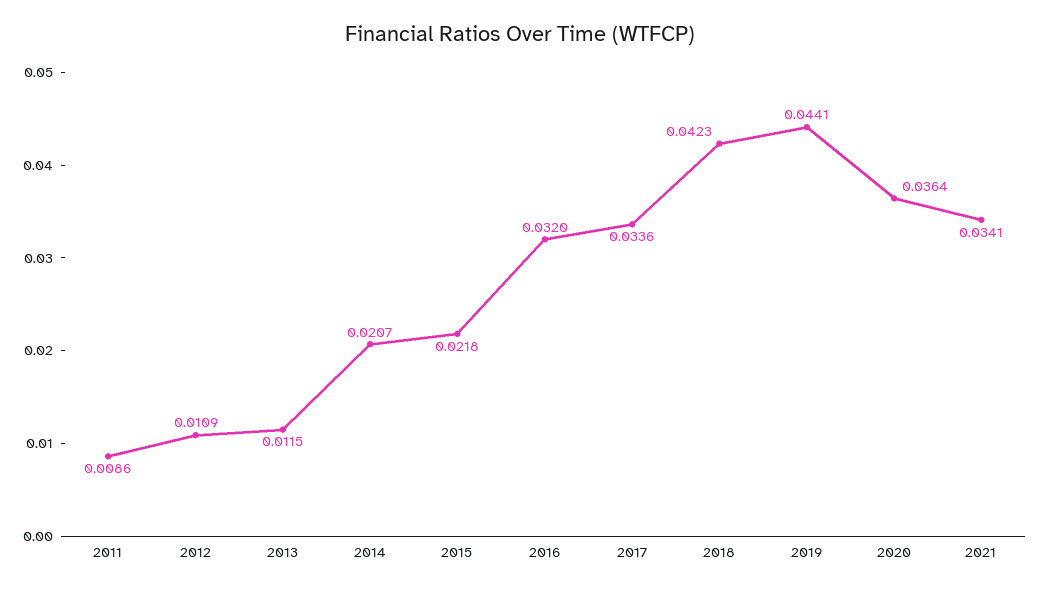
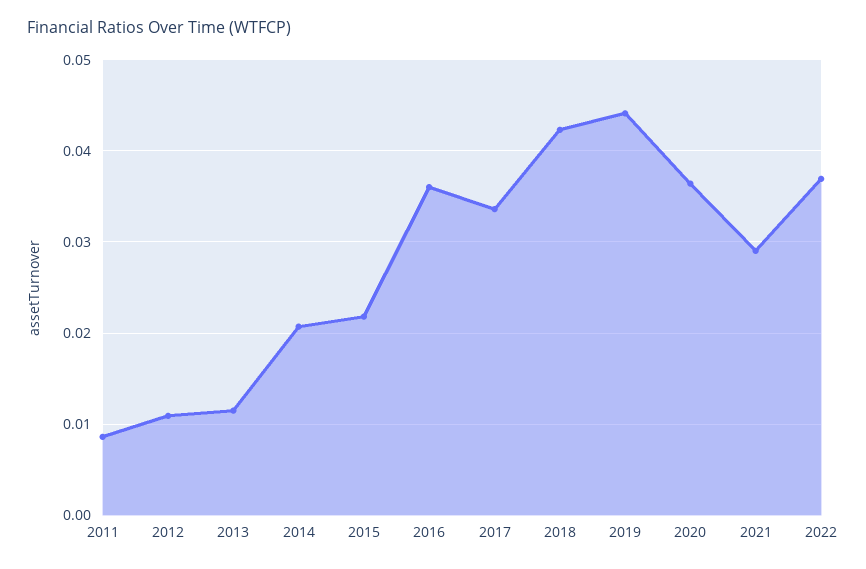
2016: 0.032 -> 0.036
2021: 0.0341 -> 0.029
2022: none -> 0.037

